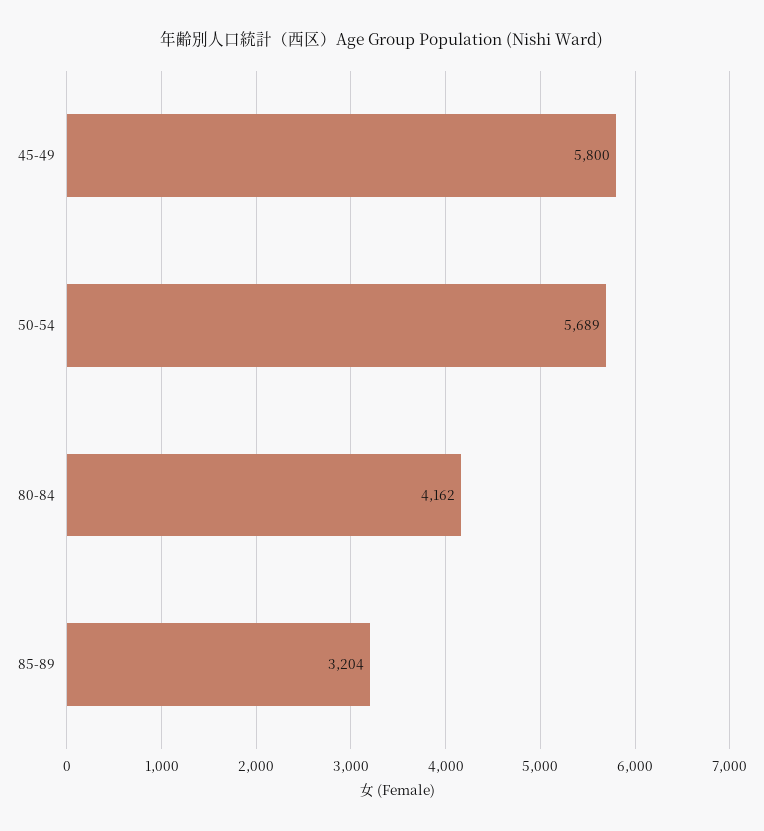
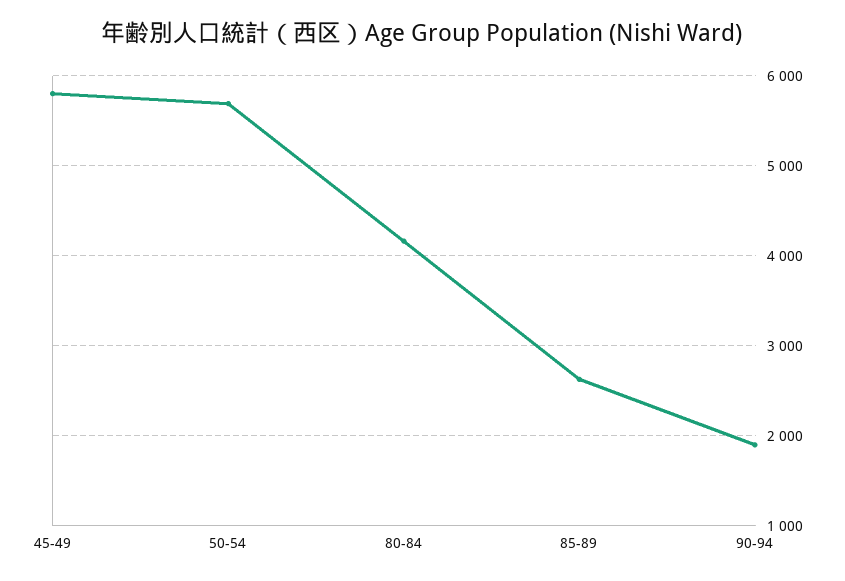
85-89: 3204 -> 2600
90-94: none -> 1900

